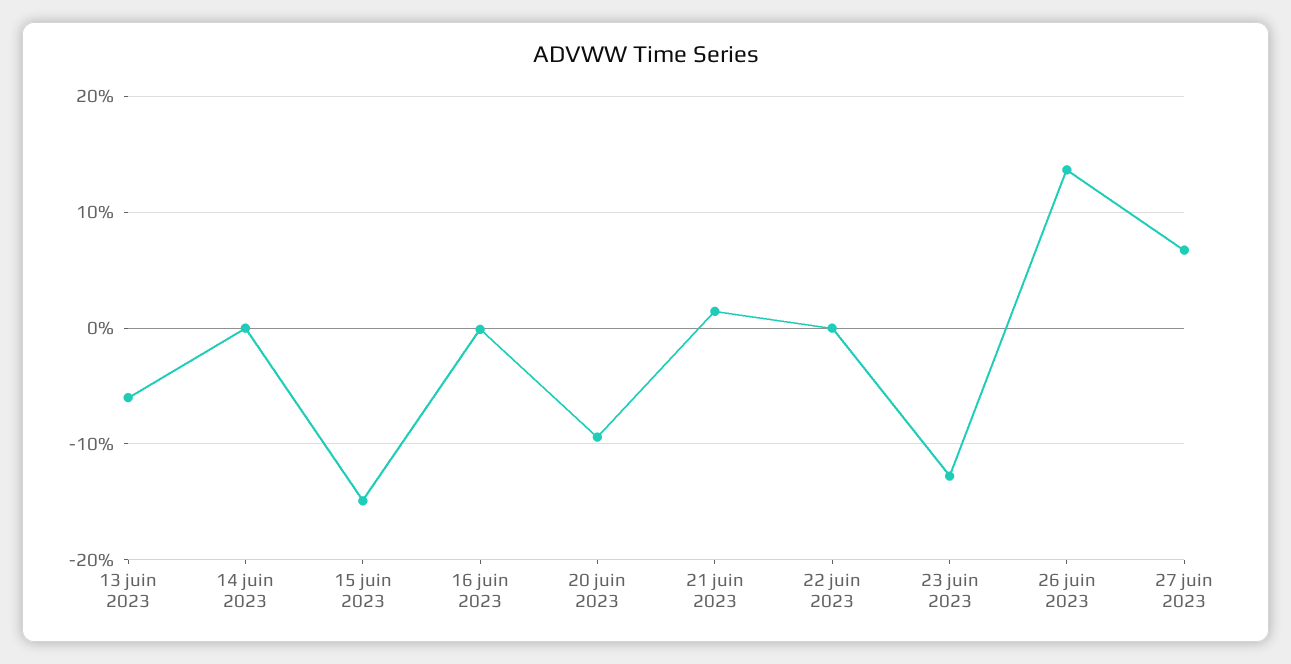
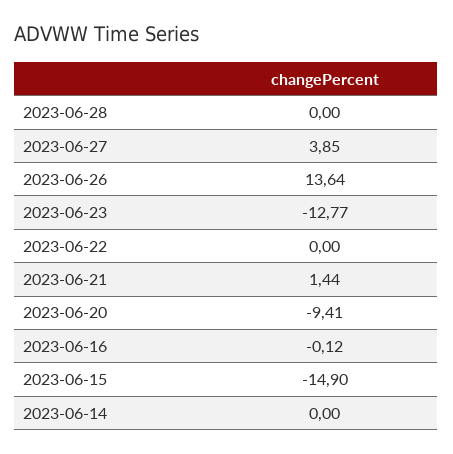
13 juin 2023: -6 -> none
27 juin 2023: 7 -> 3.85
2023-06-28: none -> 0

